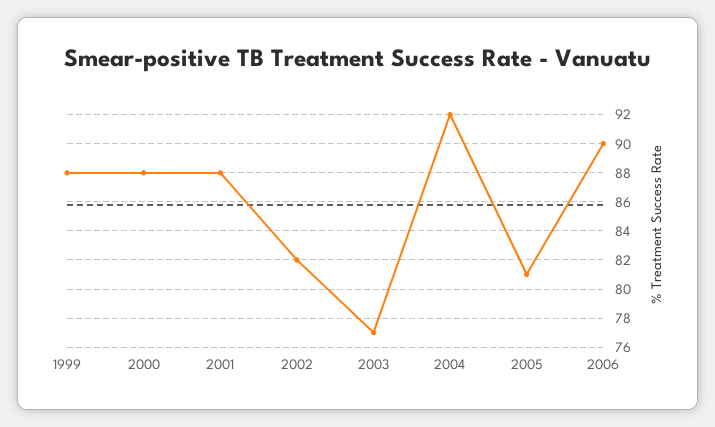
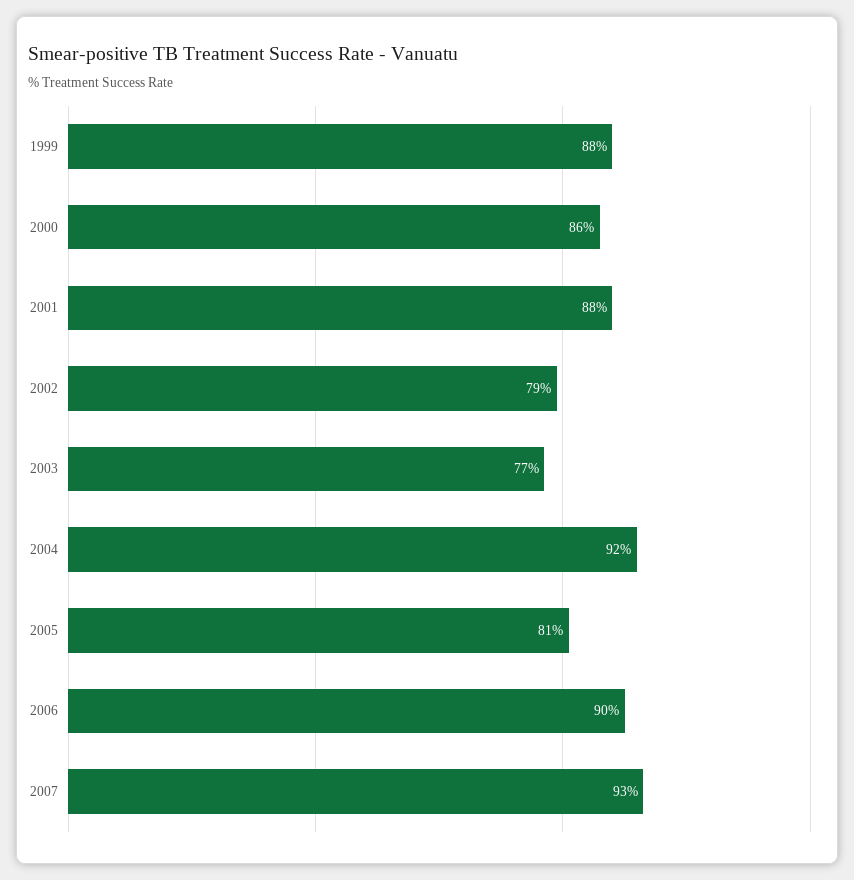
2000: 88 -> 86
2002: 82 -> 79
2007: none -> 93

